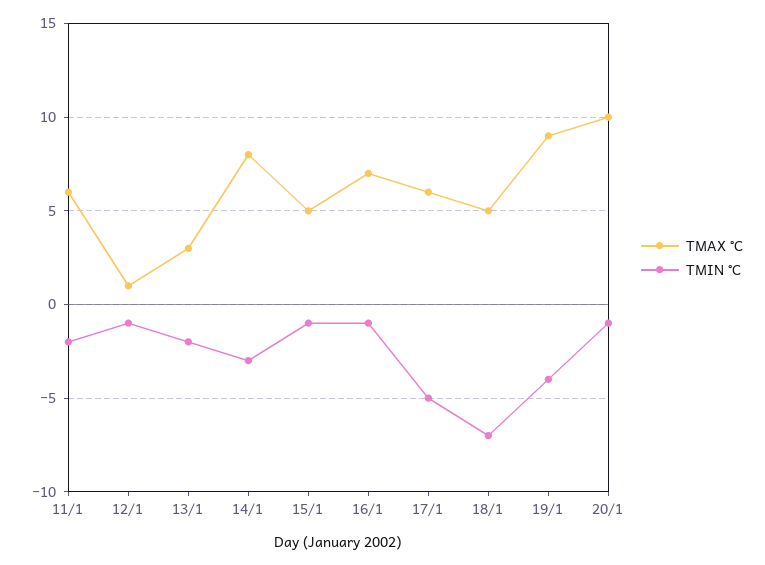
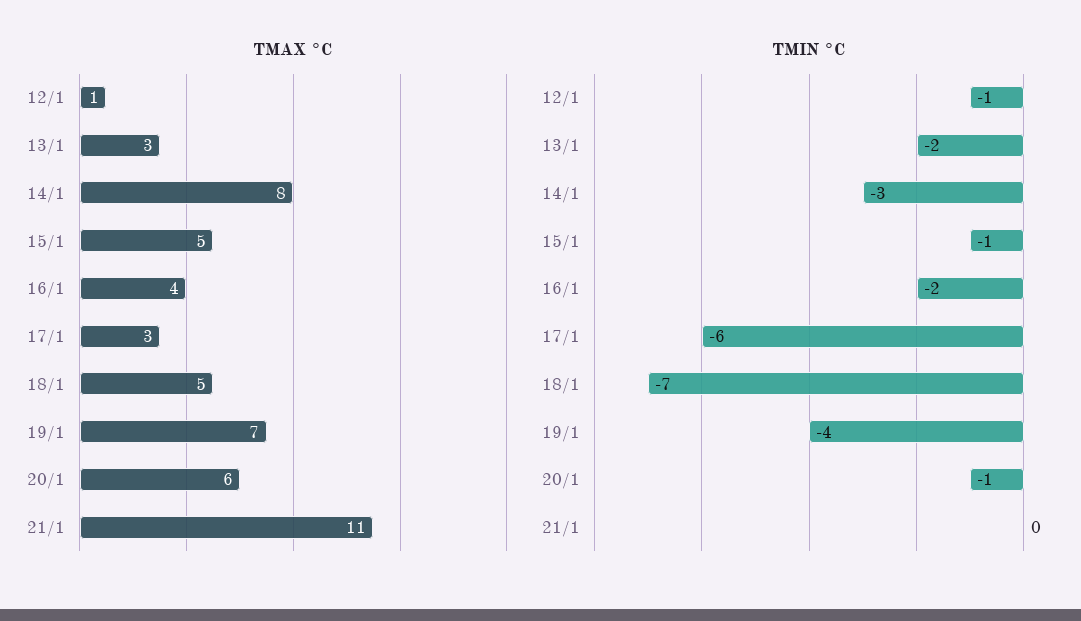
TMAX °C, 11/1: 6 -> none
TMIN °C, 11/1: -2 -> none
TMAX °C, 16/1: 7 -> 4
TMIN °C, 16/1: -1 -> -2
TMAX °C, 17/1: 6 -> 3
TMIN °C, 17/1: -5 -> -6
TMAX °C, 19/1: 9 -> 7
TMAX °C, 20/1: 10 -> 6
TMAX °C, 21/1: none -> 11
TMIN °C, 21/1: none -> 0

